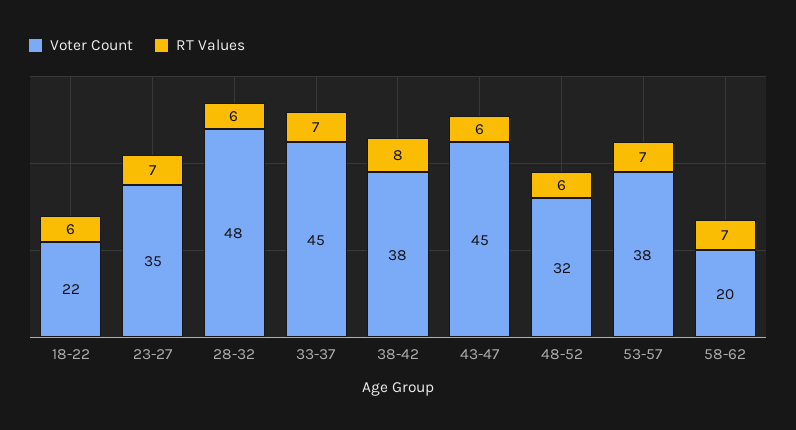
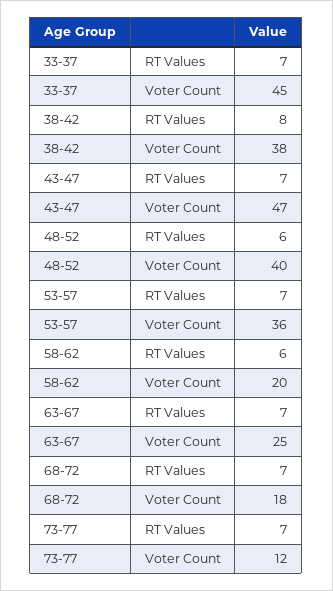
Voter Count, 18-22: 22 -> none
RT Values, 18-22: 6 -> none
Voter Count, 23-27: 35 -> none
RT Values, 23-27: 7 -> none
Voter Count, 28-32: 48 -> none
RT Values, 28-32: 6 -> none
Voter Count, 43-47: 45 -> 47
RT Values, 43-47: 6 -> 7
Voter Count, 48-52: 32 -> 40
Voter Count, 53-57: 38 -> 36
RT Values, 58-62: 7 -> 6
RT Values, 63-67: none -> 7
Voter Count, 63-67: none -> 25
RT Values, 68-72: none -> 7
Voter Count, 68-72: none -> 18
RT Values, 73-77: none -> 7
Voter Count, 73-77: none -> 12

